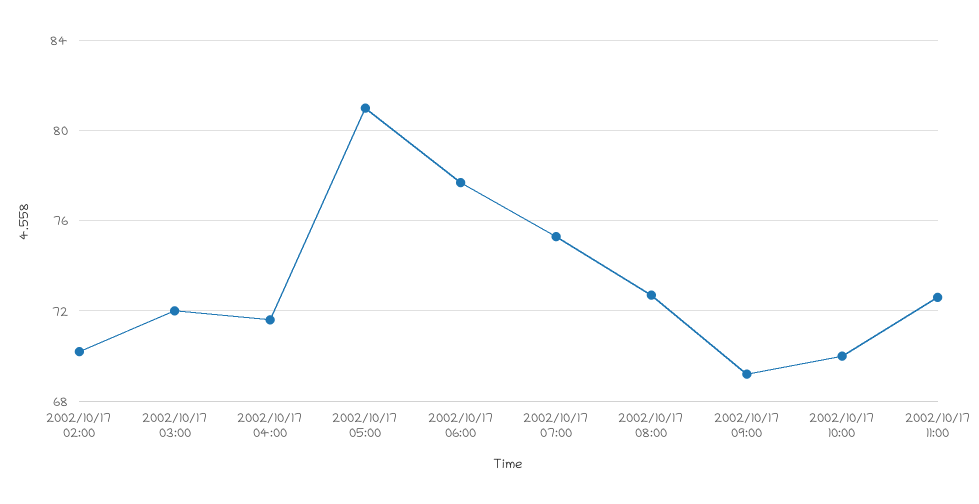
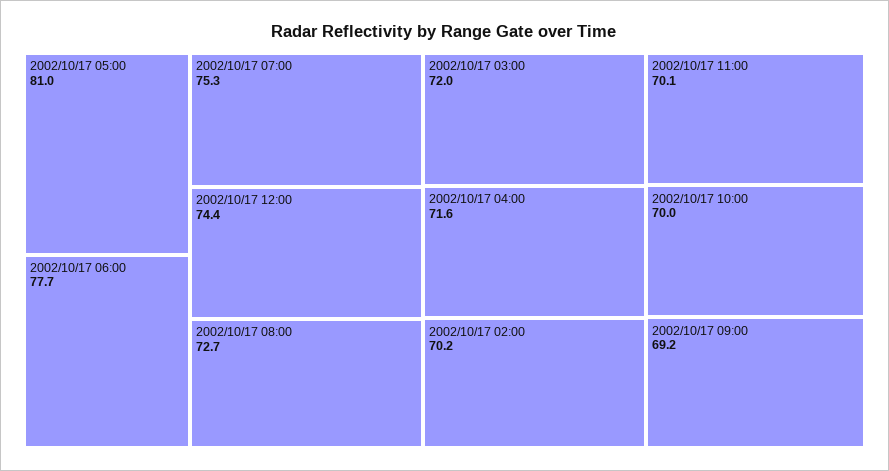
2002/10/17 11:00: 72.5 -> 70.1
2002/10/17 12:00: none -> 74.4

